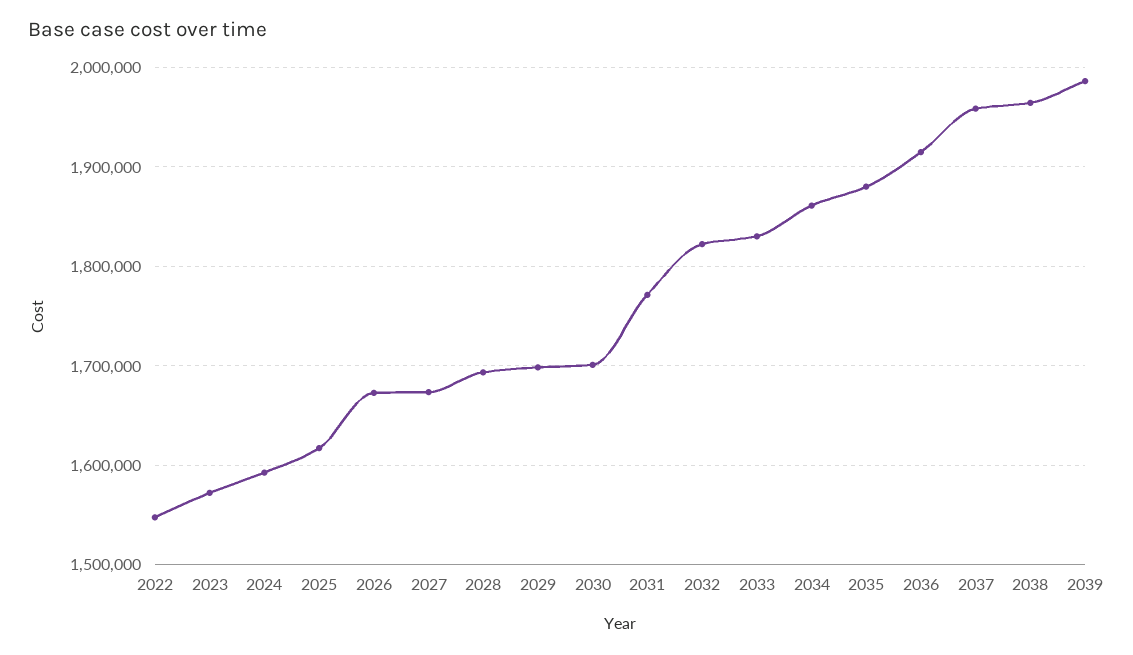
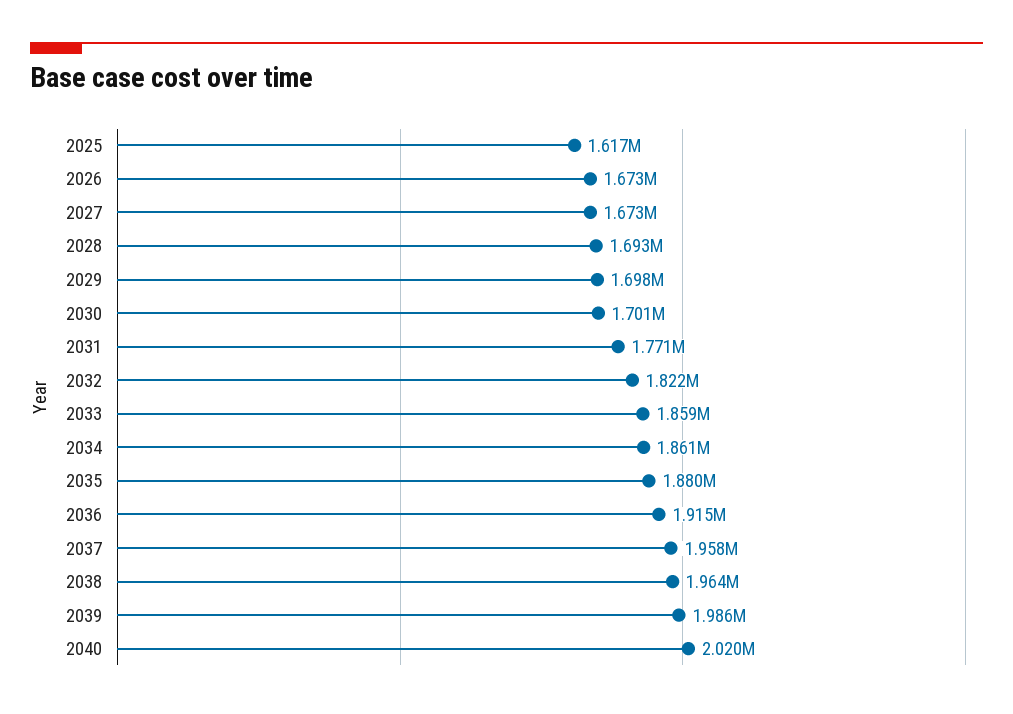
2022: 1550000 -> none
2023: 1570000 -> none
2024: 1590000 -> none
2033: 1830000 -> 1859000
2040: none -> 2020000

